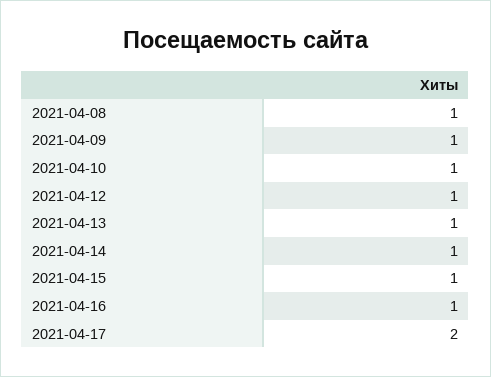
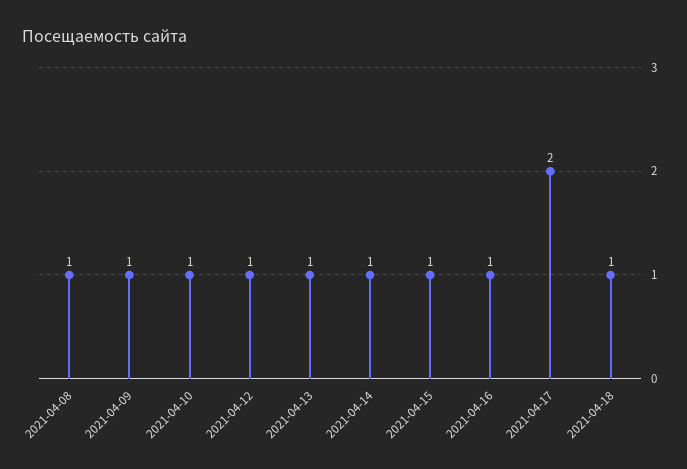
2021-04-18: none -> 1

